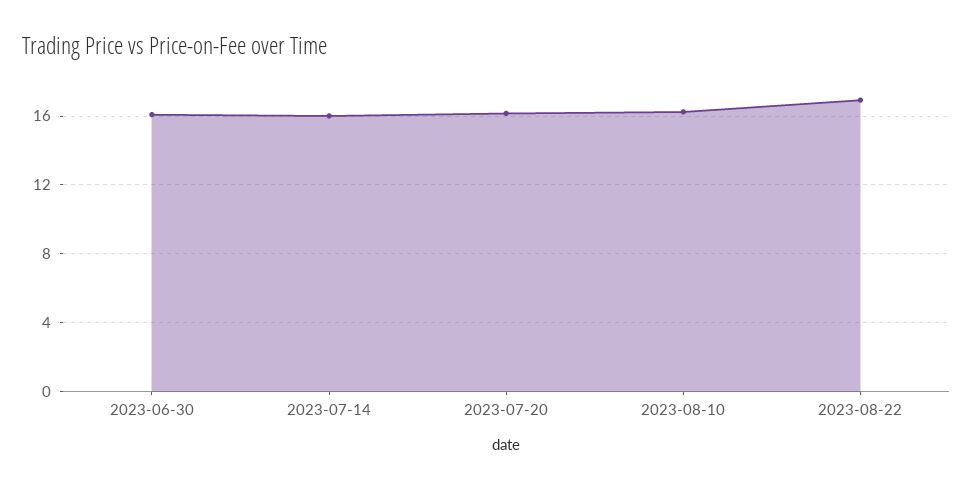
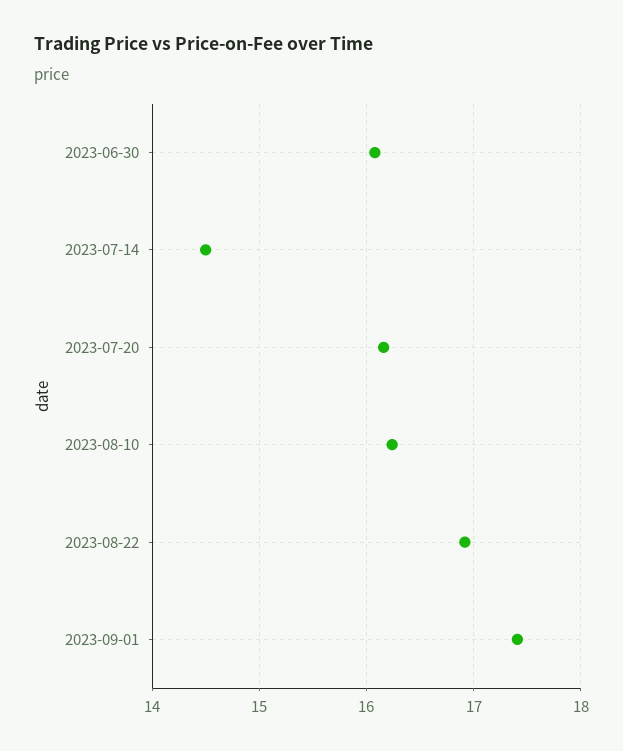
2023-07-14: 16 -> 14.5
2023-09-01: none -> 17.4

